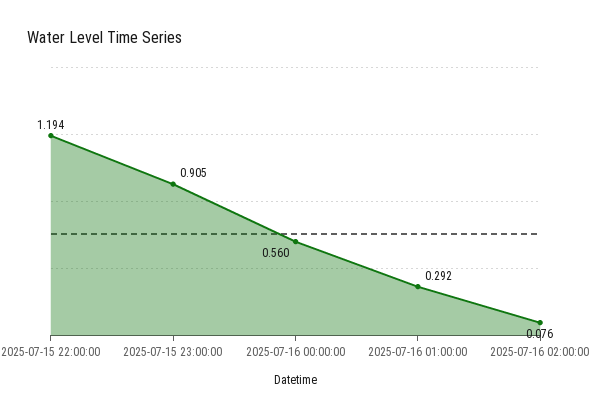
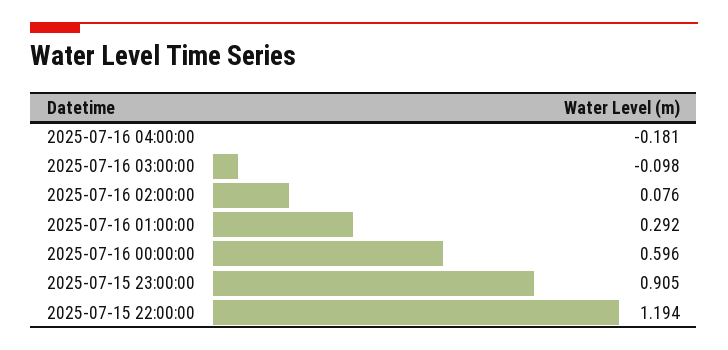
2025-07-16 00:00:00: 0.56 -> 0.596
2025-07-16 04:00:00: none -> -0.181
2025-07-16 03:00:00: none -> -0.098

